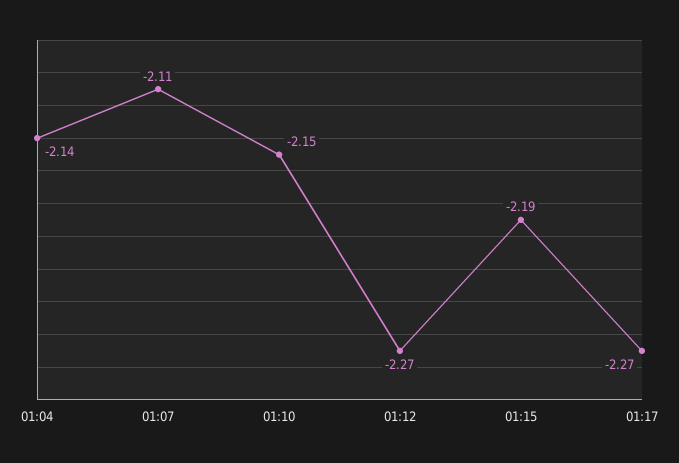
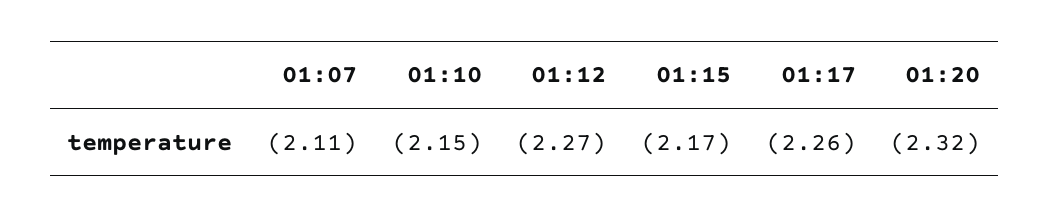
01:04: -2.14 -> none
01:15: -2.19 -> -2.17
01:17: -2.27 -> -2.26
01:20: none -> -2.32

